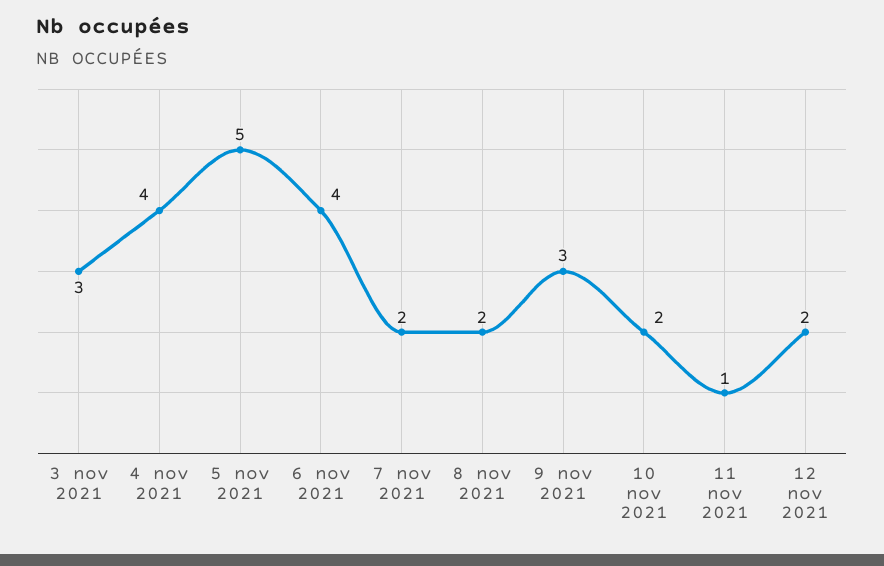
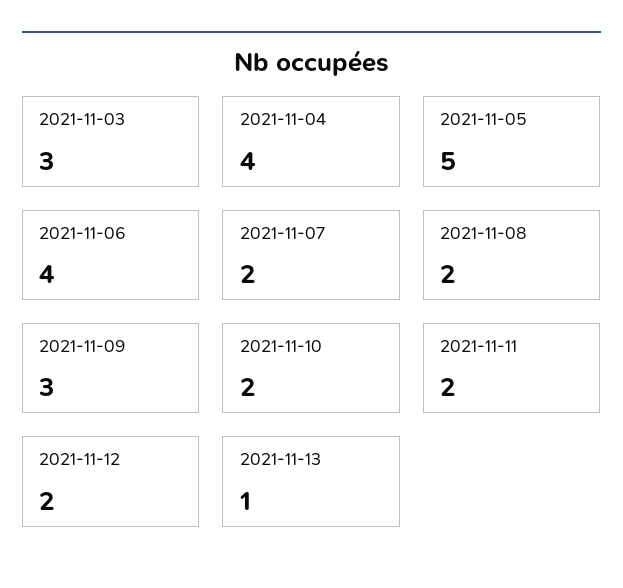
11 nov 2021: 1 -> 2
2021-11-13: none -> 1

